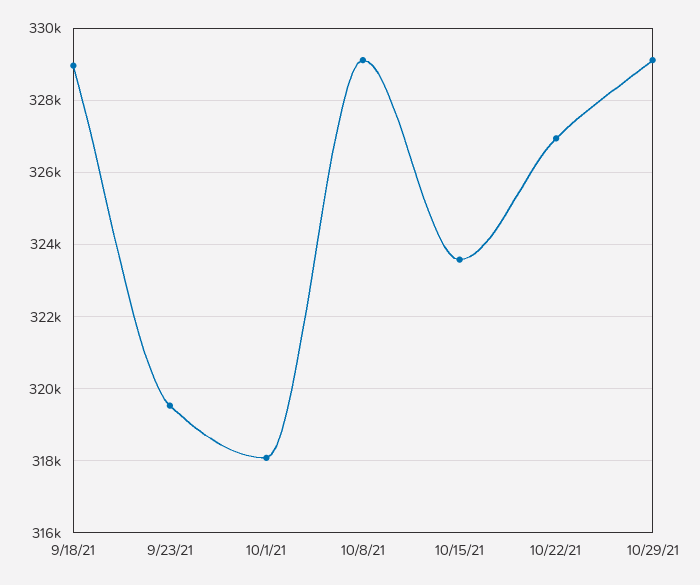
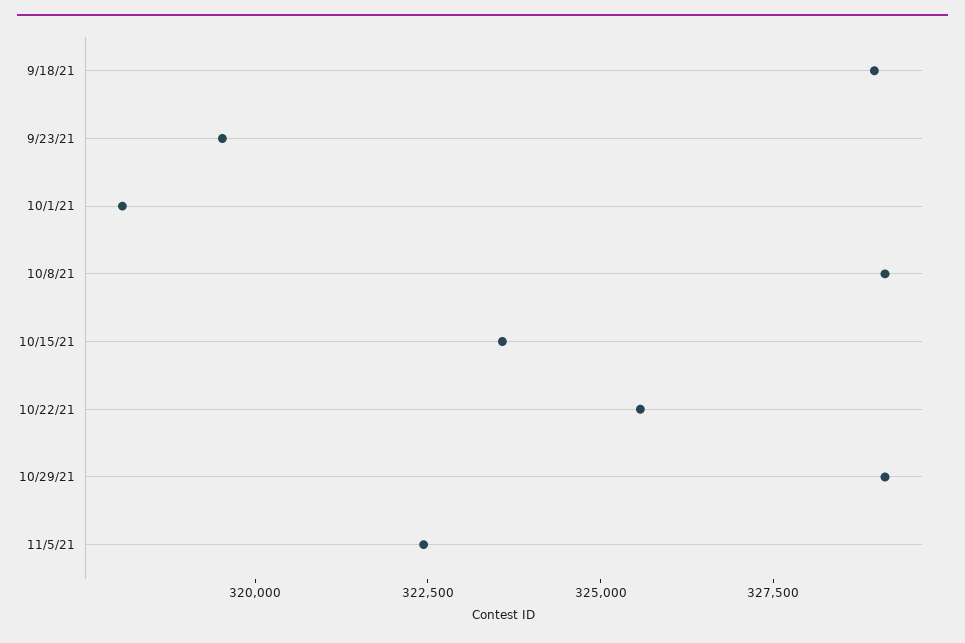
10/22/21: 327000 -> 325500
11/5/21: none -> 322500

